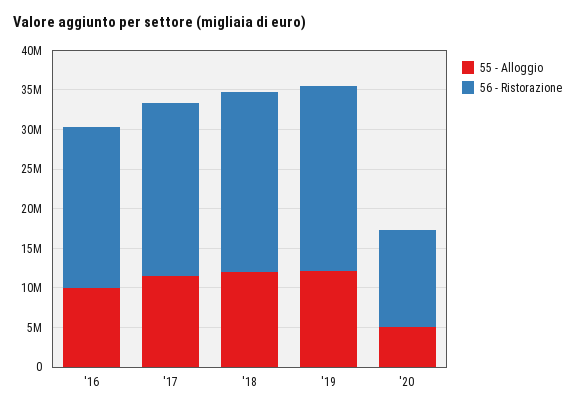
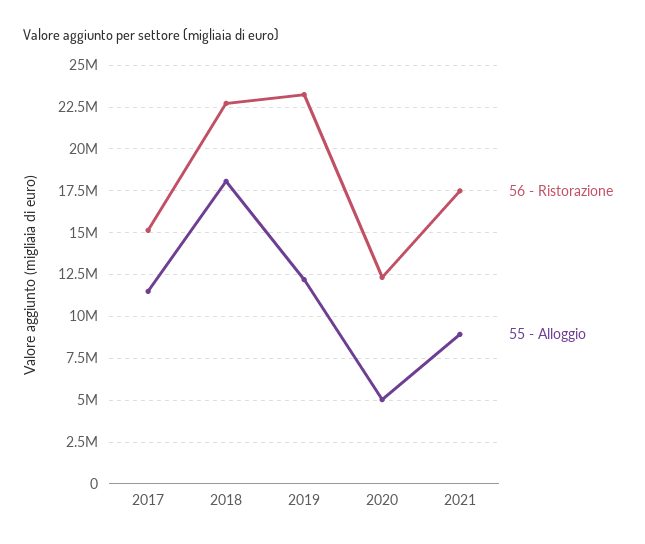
55 - Alloggio, '16: 10000000 -> none
56 - Ristorazione, '16: 20000000 -> none
56 - Ristorazione, '17: 22500000 -> 15000000
55 - Alloggio, '18: 12500000 -> 18000000
56 - Ristorazione, 2021: none -> 17500000
55 - Alloggio, 2021: none -> 9000000

